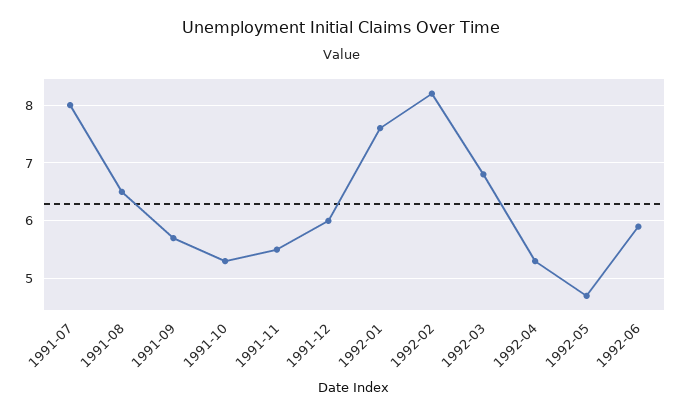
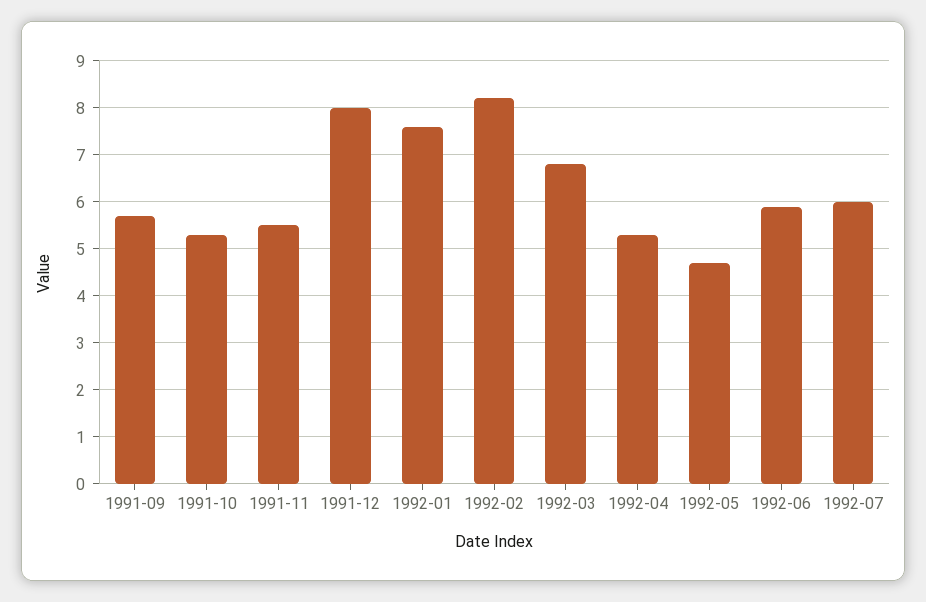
1991-07: 8 -> none
1991-08: 6.5 -> none
1991-12: 6 -> 8
1992-07: none -> 6

